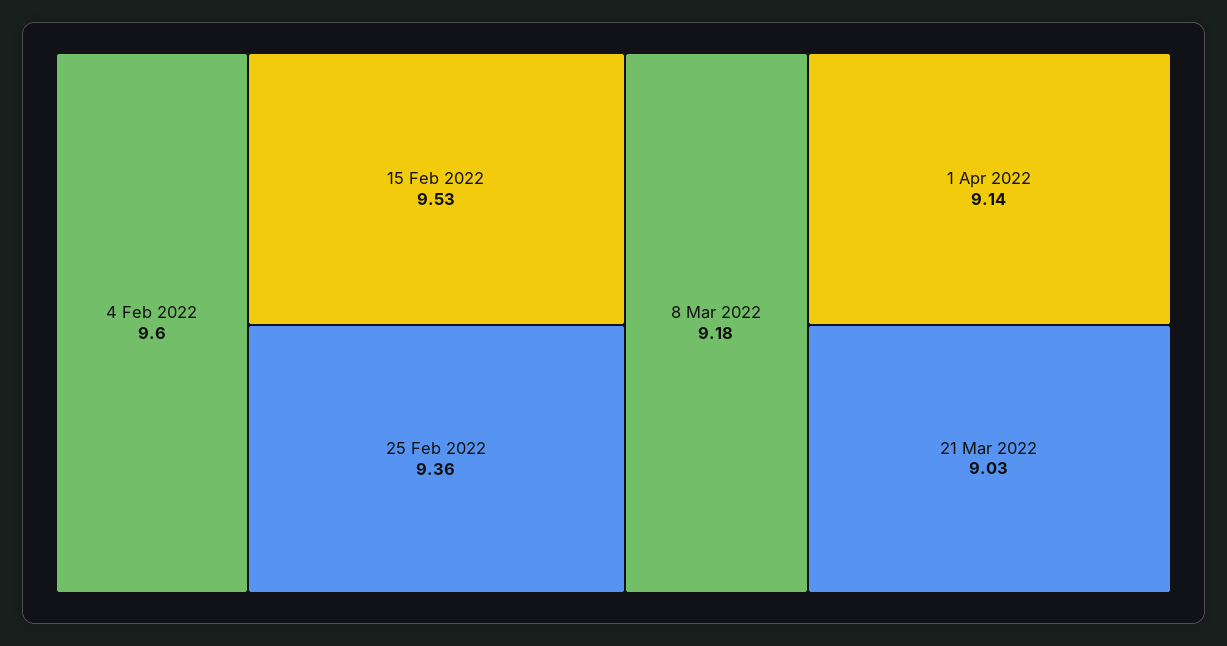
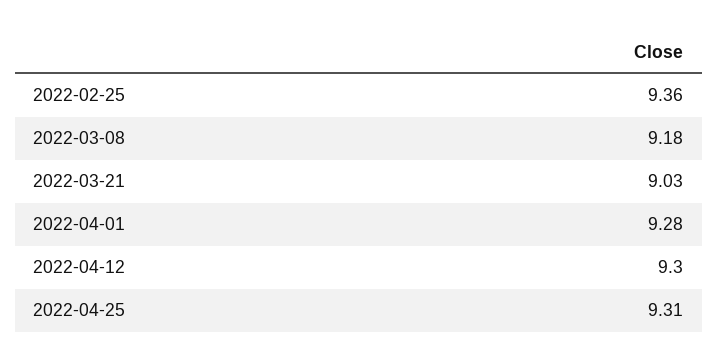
4 Feb 2022: 9.6 -> none
15 Feb 2022: 9.53 -> none
1 Apr 2022: 9.14 -> 9.28
2022-04-12: none -> 9.3
2022-04-25: none -> 9.31

